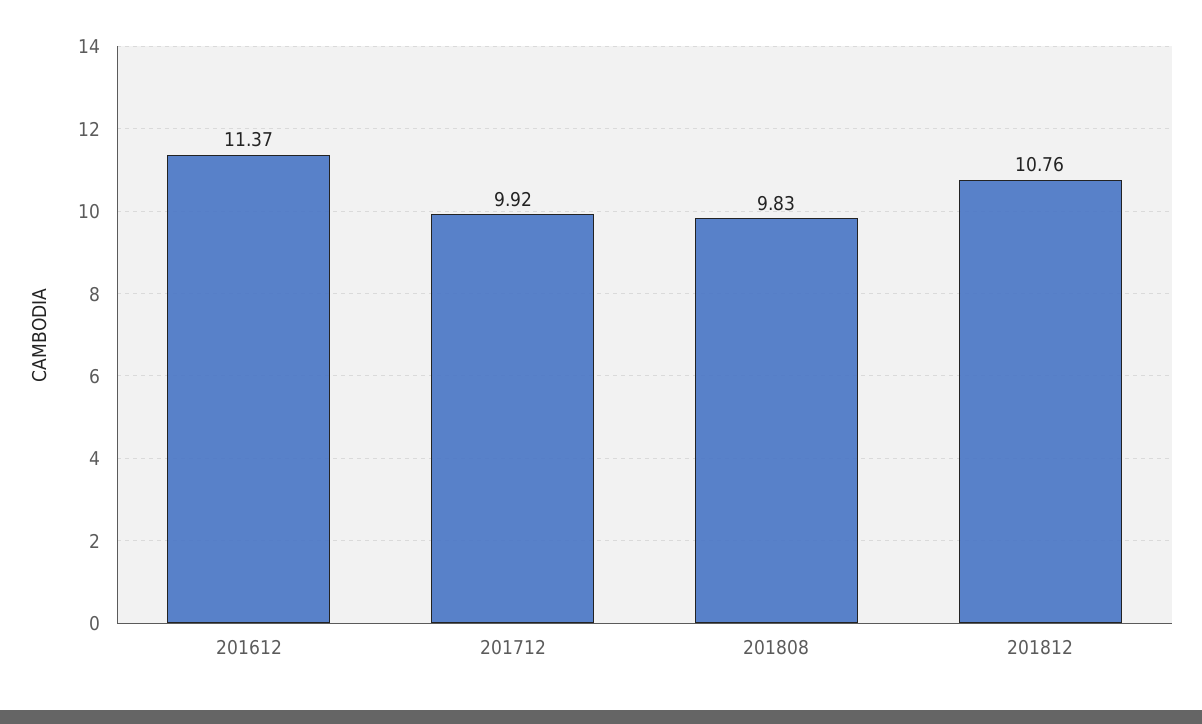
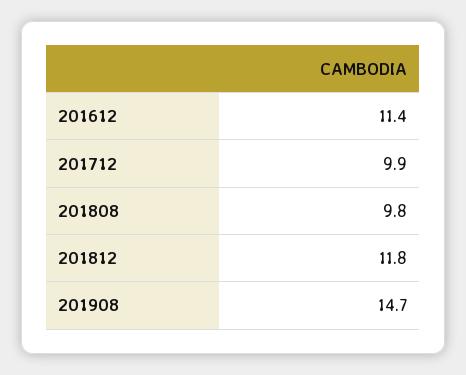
201812: 10.76 -> 11.8
201908: none -> 14.7

